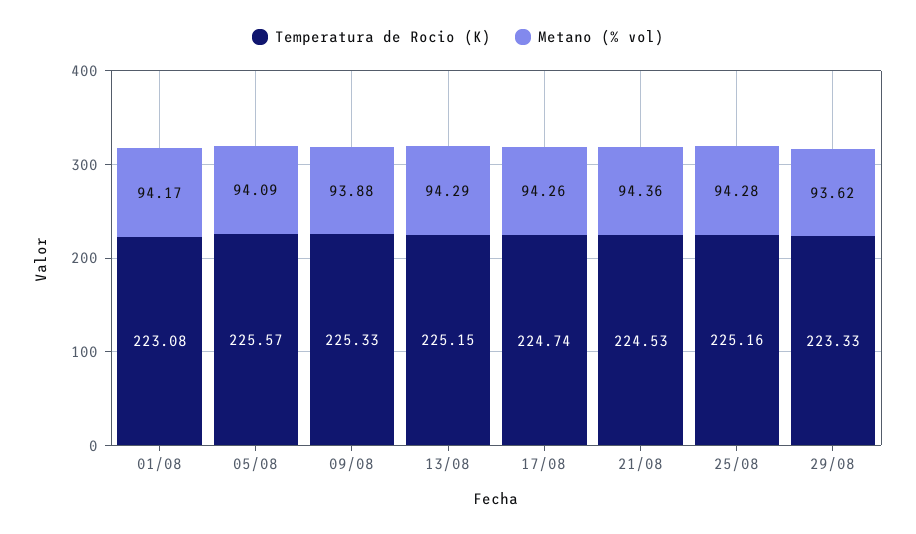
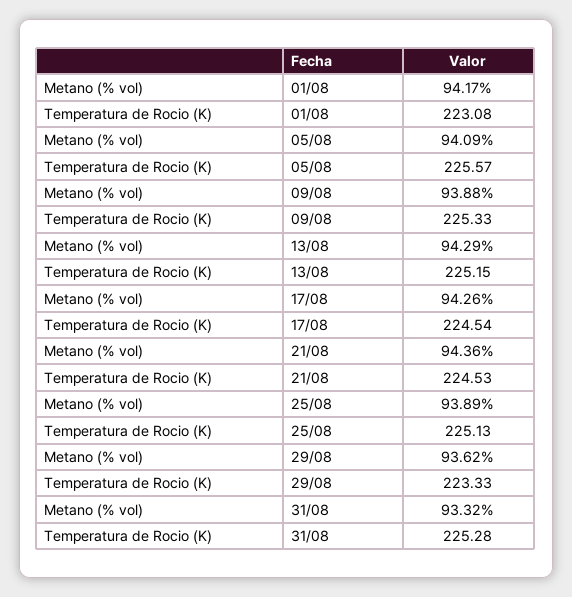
Temperatura de Rocio (K), 17/08: 224.74 -> 224.54
Temperatura de Rocio (K), 25/08: 225.16 -> 225.13
Metano (% vol), 25/08: 94.28 -> 93.89
Metano (% vol), 31/08: none -> 93.32
Temperatura de Rocio (K), 31/08: none -> 225.28

